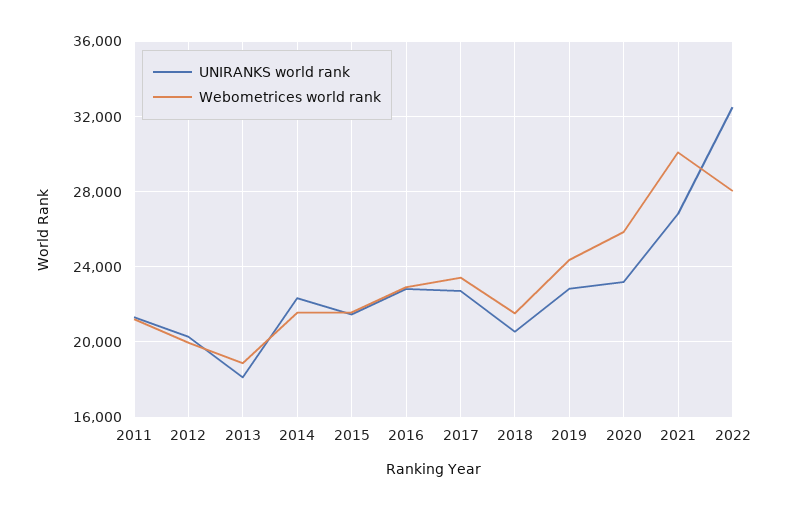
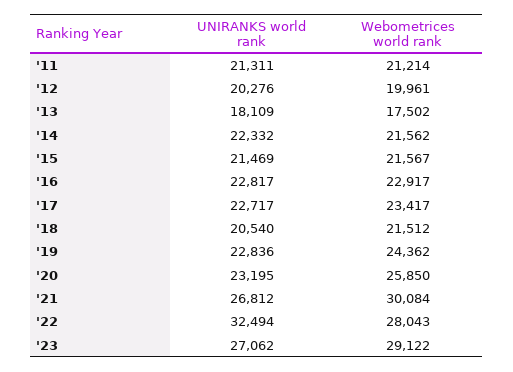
Webometrices world rank, 2013: 19000 -> 17502
UNIRANKS world rank, '23: none -> 27062
Webometrices world rank, '23: none -> 29122

